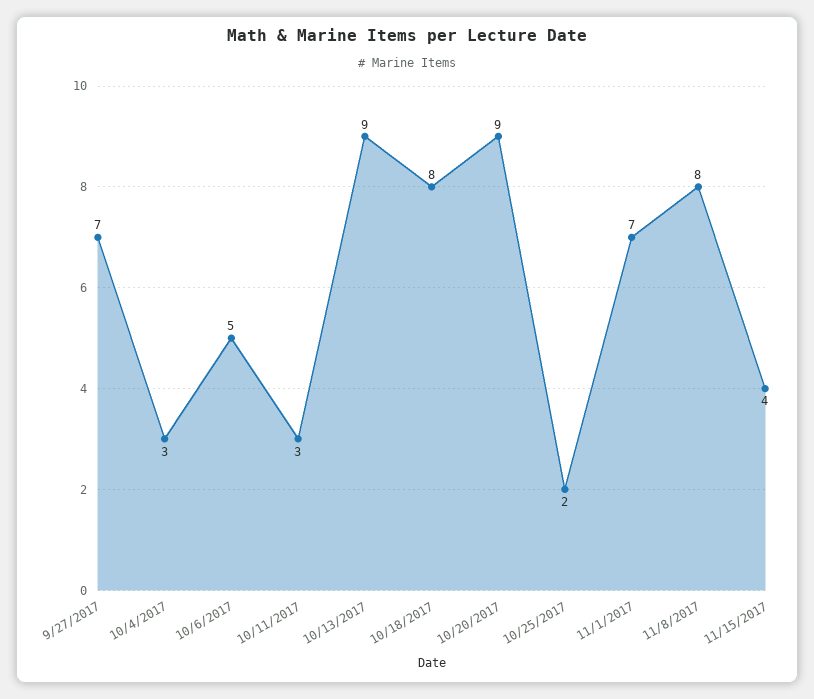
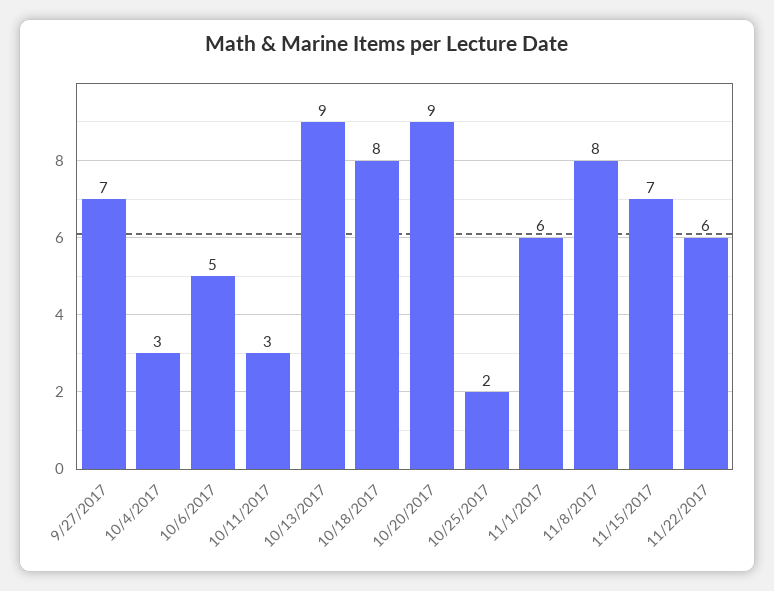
11/1/2017: 7 -> 6
11/15/2017: 4 -> 7
11/22/2017: none -> 6

